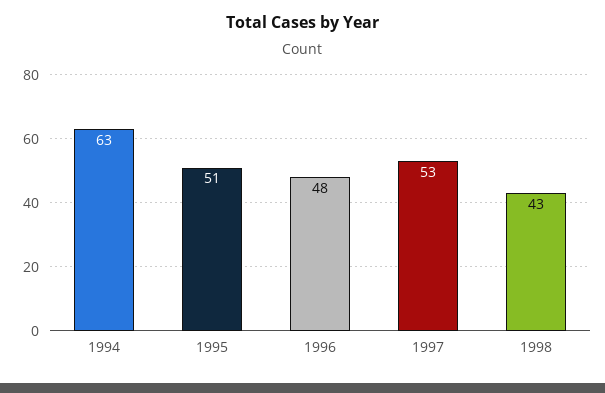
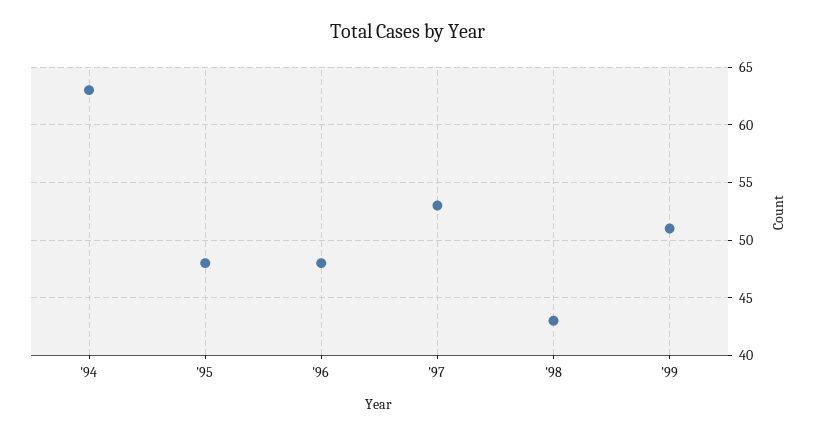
1995: 51 -> 48
'99: none -> 51

